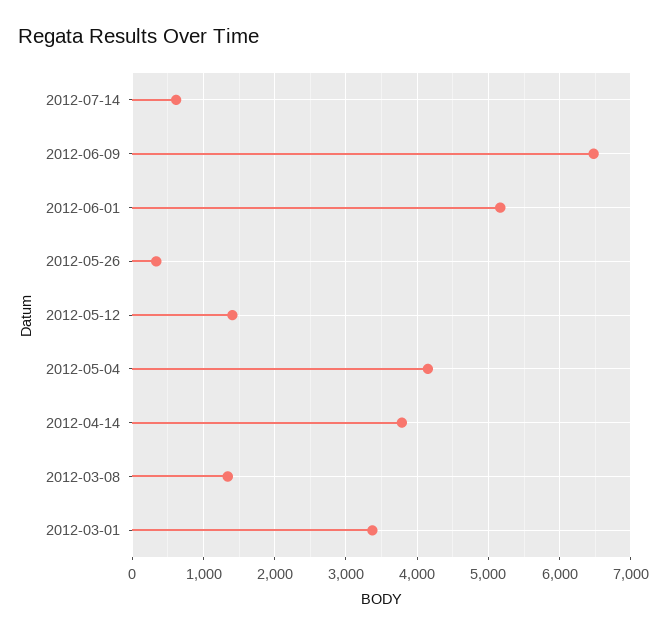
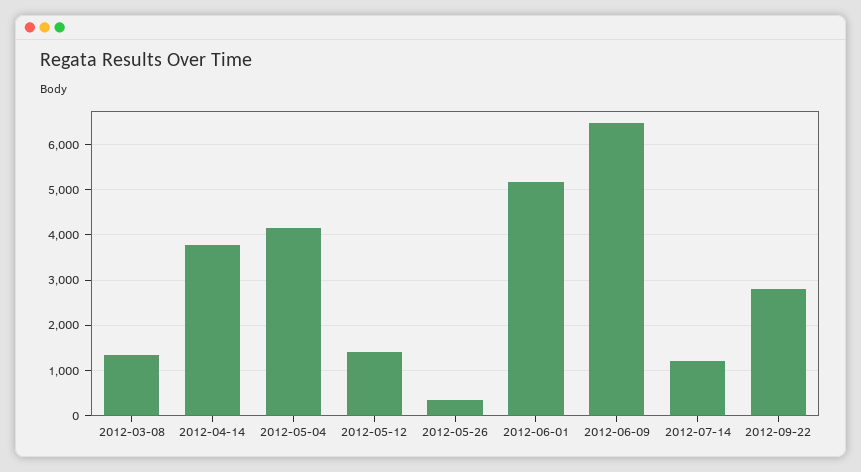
2012-07-14: 600 -> 1200
2012-03-01: 3400 -> none
2012-09-22: none -> 2800

